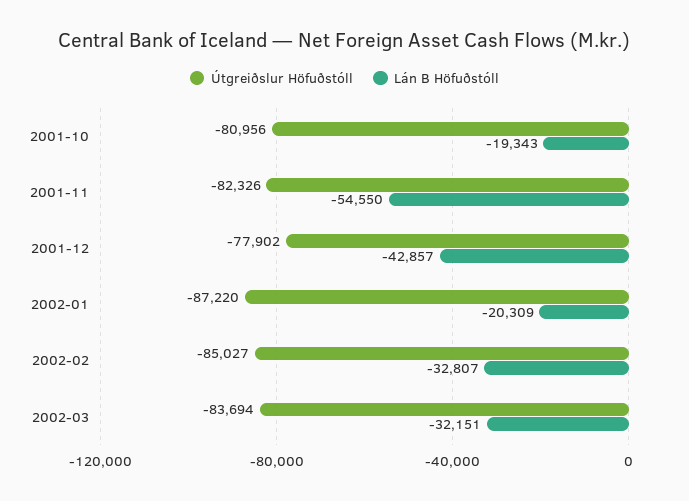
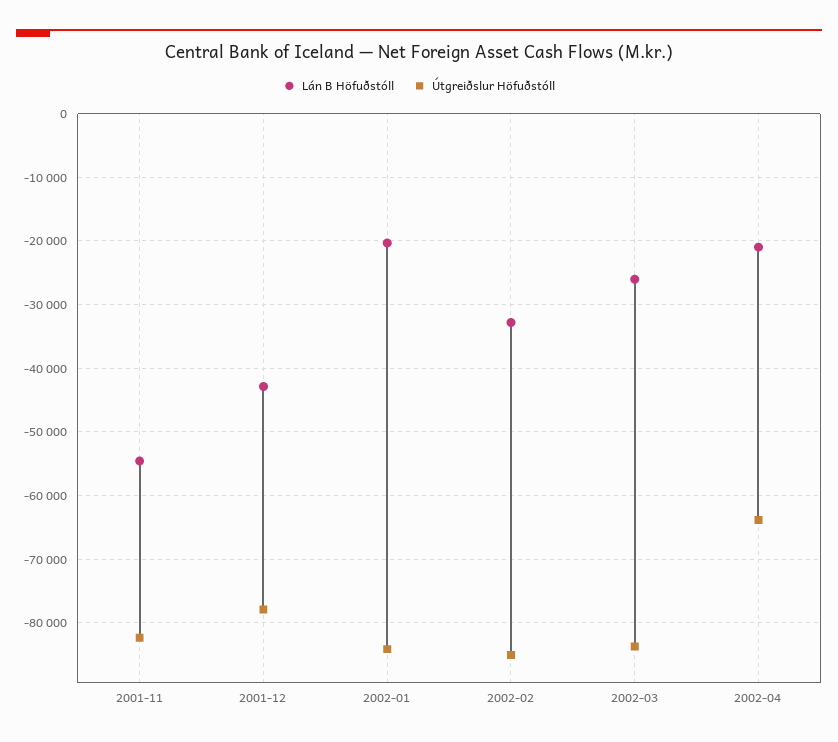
Útgreiðslur Höfuðstóll, 2001-10: -80956 -> none
Lán B Höfuðstóll, 2001-10: -19343 -> none
Útgreiðslur Höfuðstóll, 2002-01: -87220 -> -84000
Lán B Höfuðstóll, 2002-03: -32151 -> -26000
Lán B Höfuðstóll, 2002-04: none -> -21000
Útgreiðslur Höfuðstóll, 2002-04: none -> -64000

